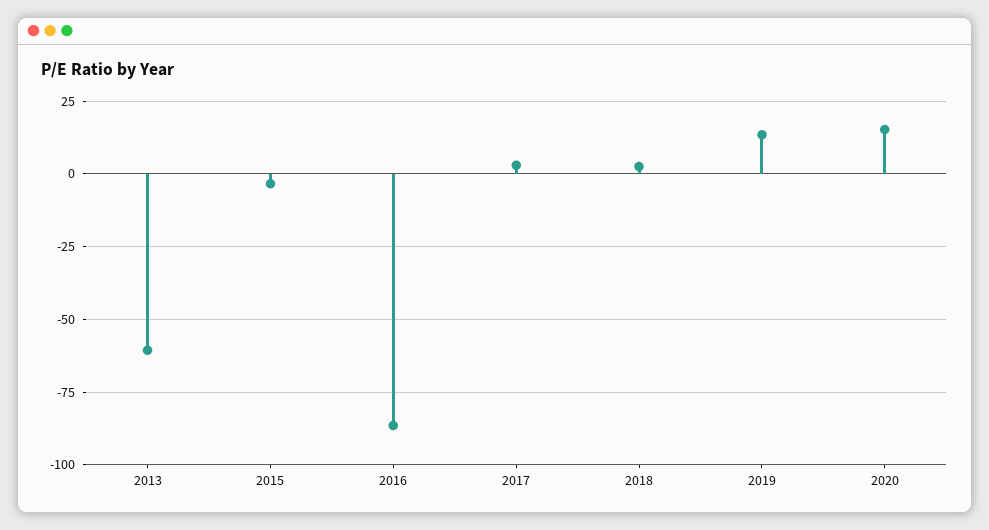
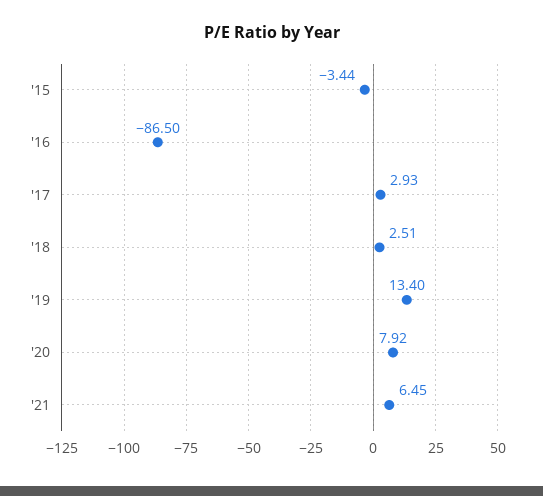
2013: -60 -> none
2020: 15 -> 7.92
'21: none -> 6.45

